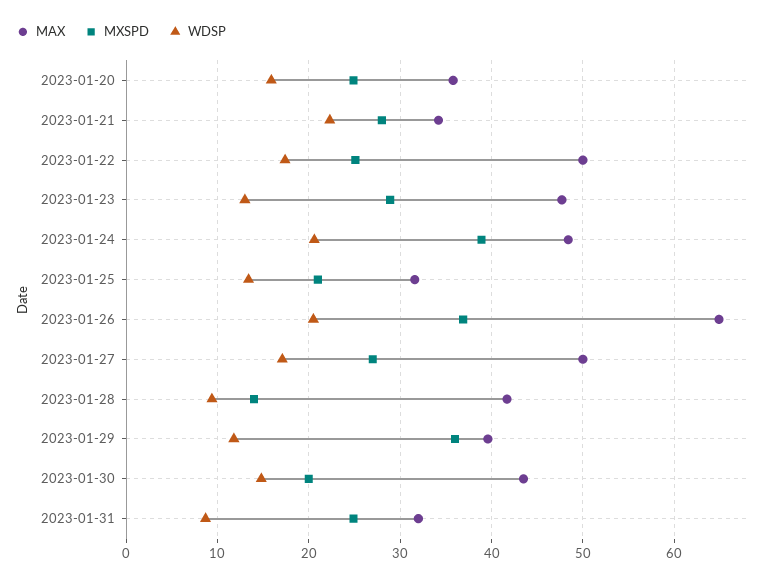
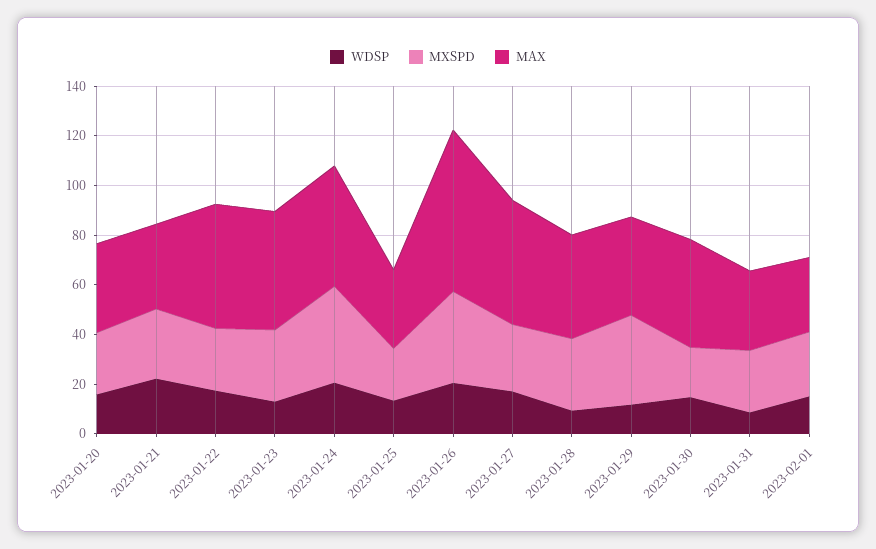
MXSPD, 2023-01-28: 14 -> 30
WDSP, 2023-02-01: none -> 15
MXSPD, 2023-02-01: none -> 25
MAX, 2023-02-01: none -> 30

